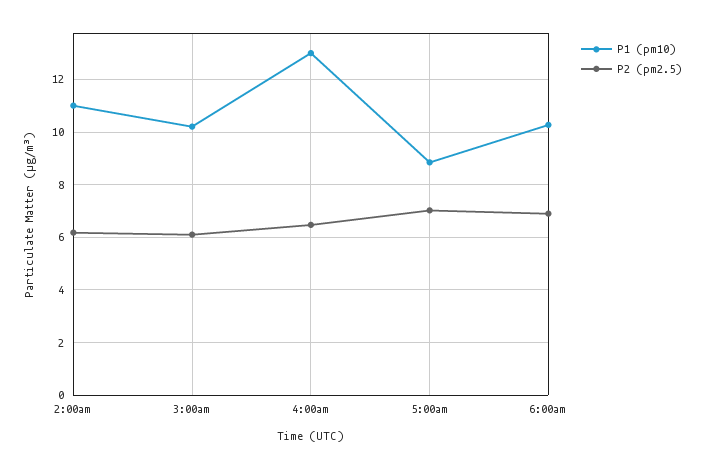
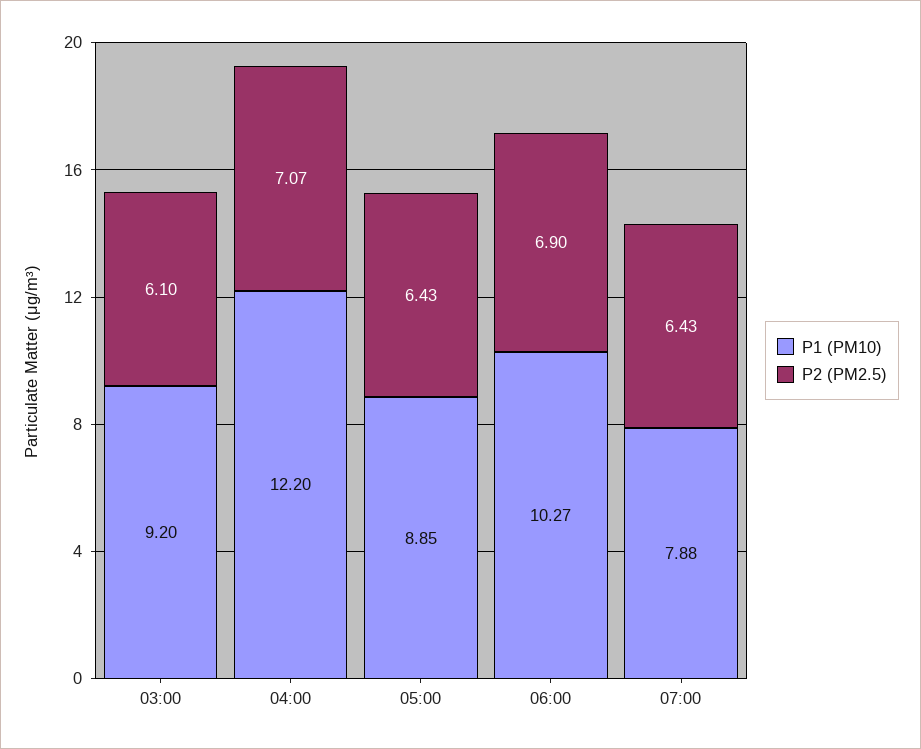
P1 (pm10), 2:00am: 11 -> none
P2 (pm2.5), 2:00am: 6.25 -> none
P1 (pm10), 3:00am: 10.25 -> 9.2
P1 (pm10), 4:00am: 13 -> 12.2
P2 (pm2.5), 4:00am: 6.5 -> 7.07
P2 (pm2.5), 5:00am: 7 -> 6.43
P1 (pm10), 07:00: none -> 7.88
P2 (pm2.5), 07:00: none -> 6.43

